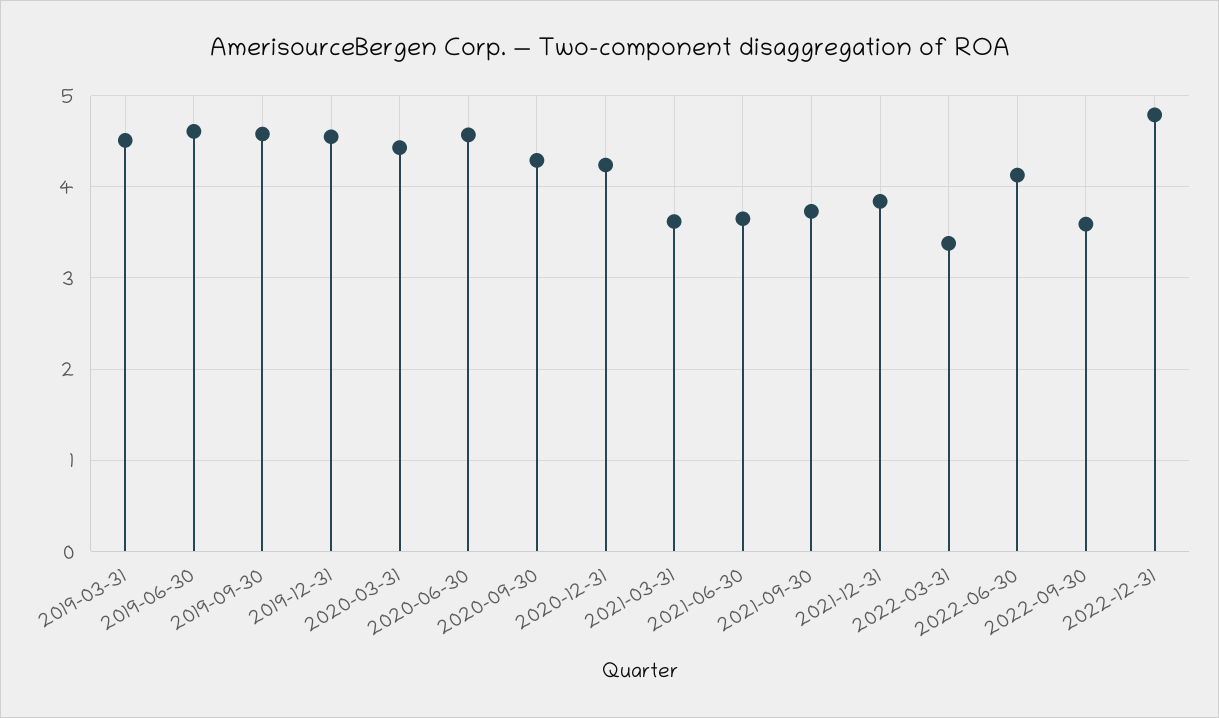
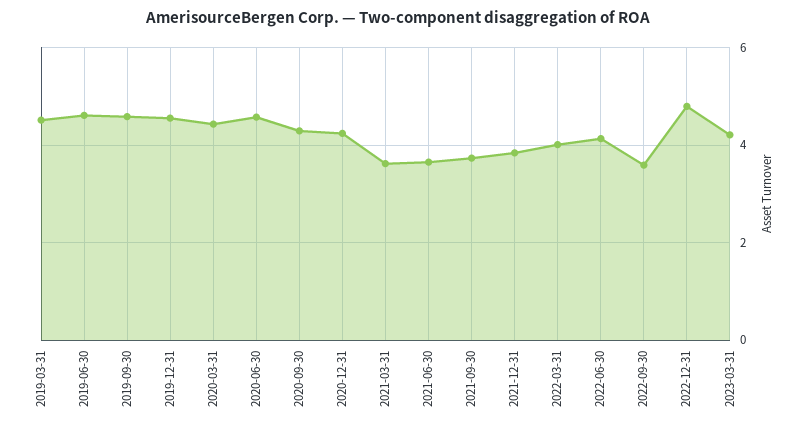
2022-03-31: 3.4 -> 4
2023-03-31: none -> 4.2

